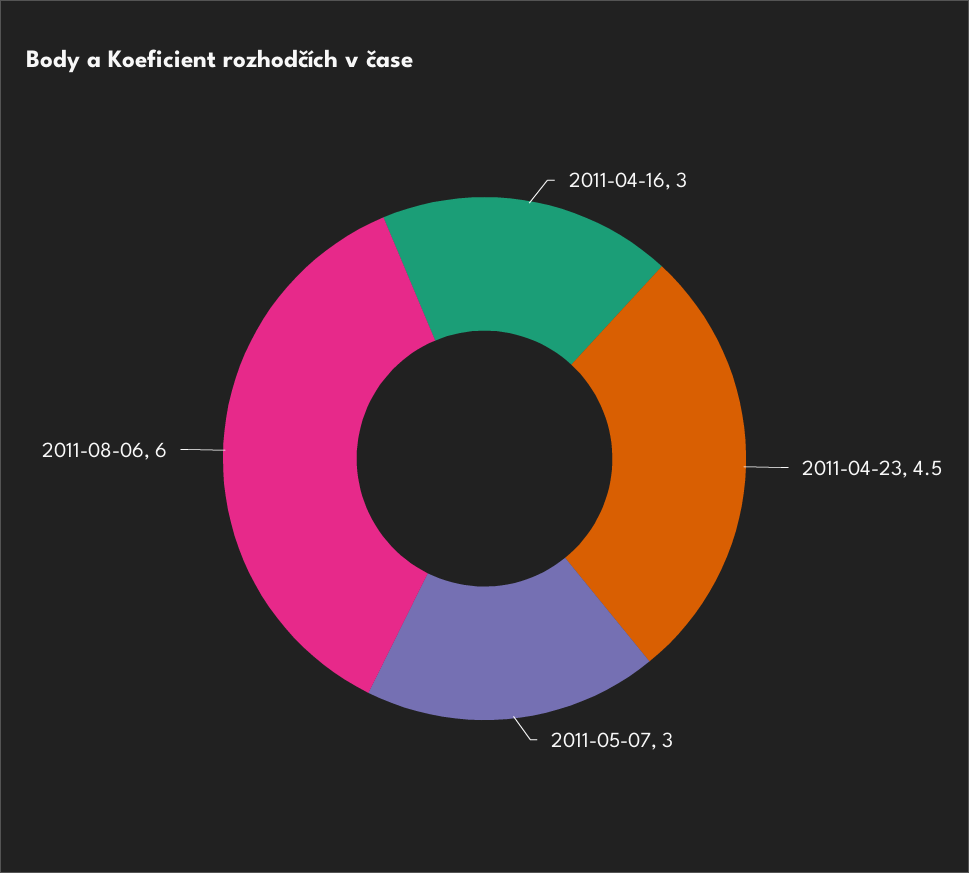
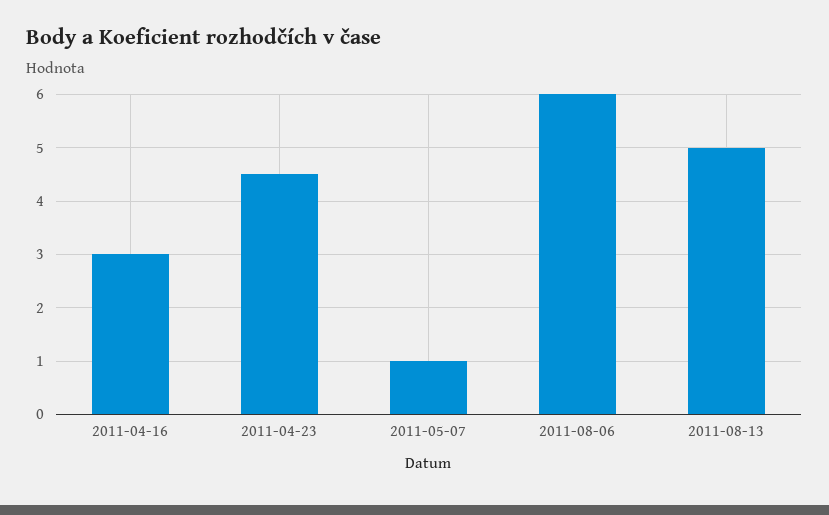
2011-05-07: 3 -> 1
2011-08-13: none -> 5

